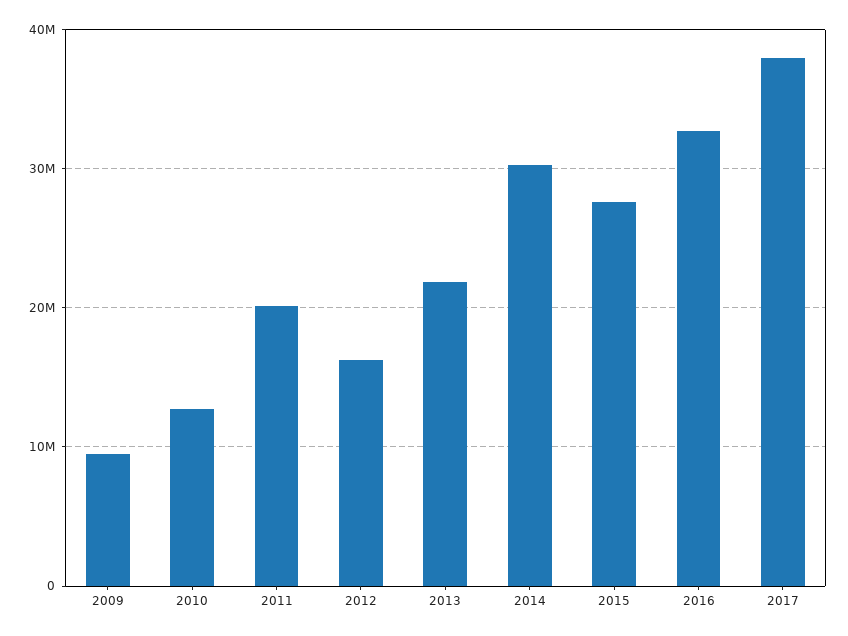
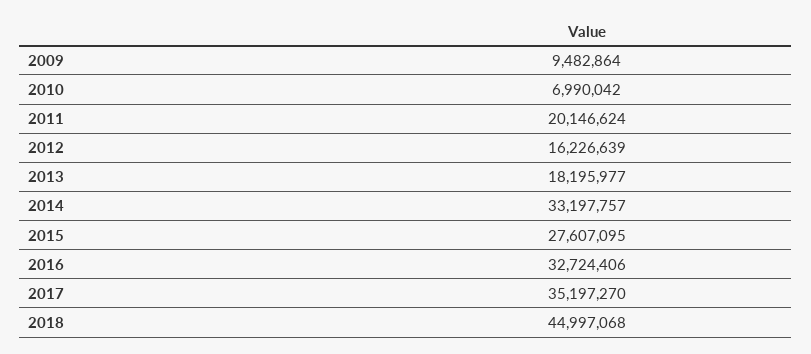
2010: 13000000 -> 6990042
2013: 22000000 -> 18195977
2014: 30000000 -> 33197757
2017: 38000000 -> 35197270
2018: none -> 44997068

